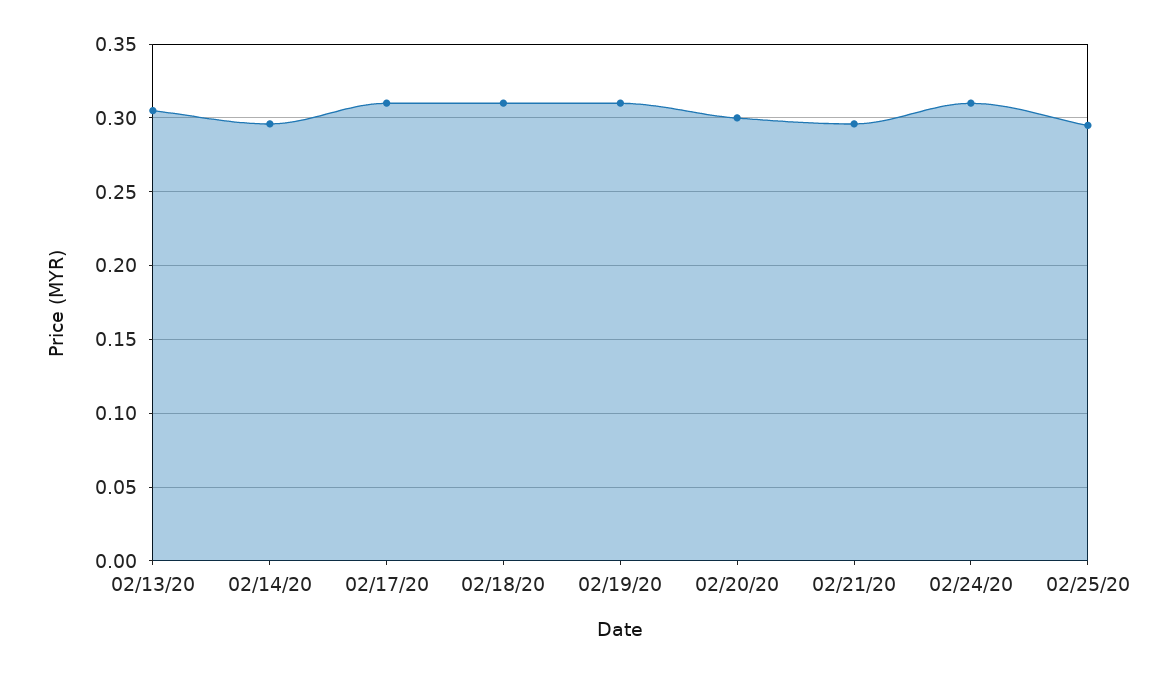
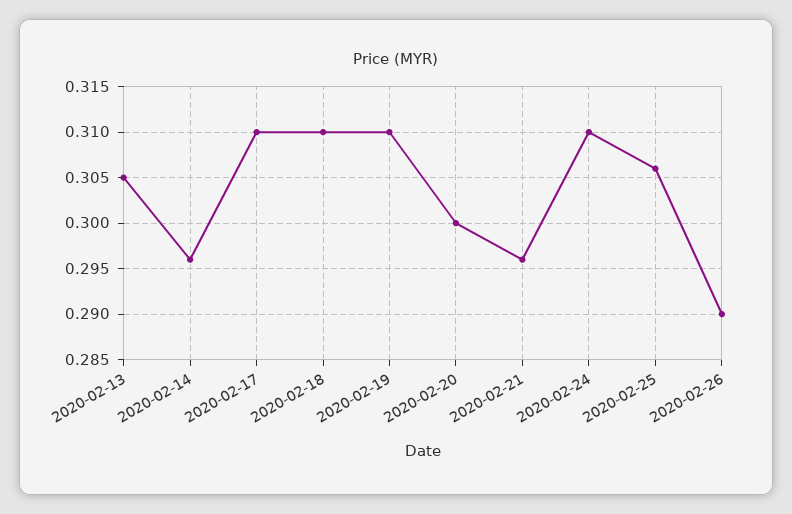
02/25/20: 0.295 -> 0.306
2020-02-26: none -> 0.29

